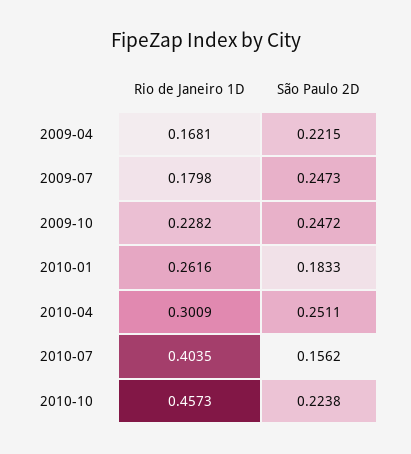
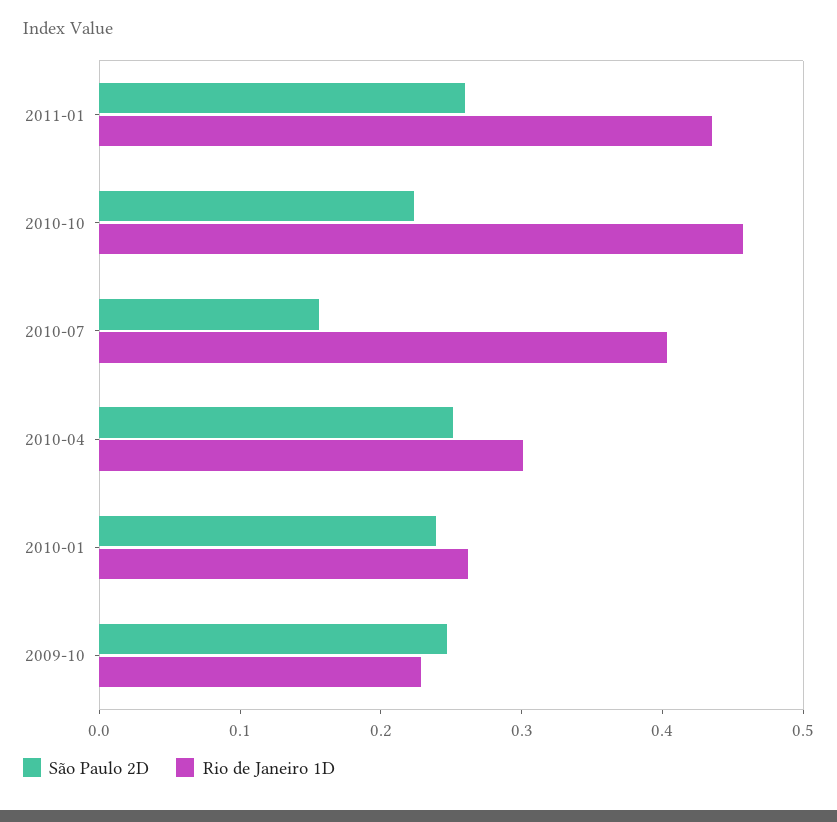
Rio de Janeiro 1D, 2009-04: 0.1681 -> none
São Paulo 2D, 2009-04: 0.2215 -> none
Rio de Janeiro 1D, 2009-07: 0.1798 -> none
São Paulo 2D, 2009-07: 0.2473 -> none
São Paulo 2D, 2010-01: 0.1833 -> 0.24
São Paulo 2D, 2011-01: none -> 0.26
Rio de Janeiro 1D, 2011-01: none -> 0.44

